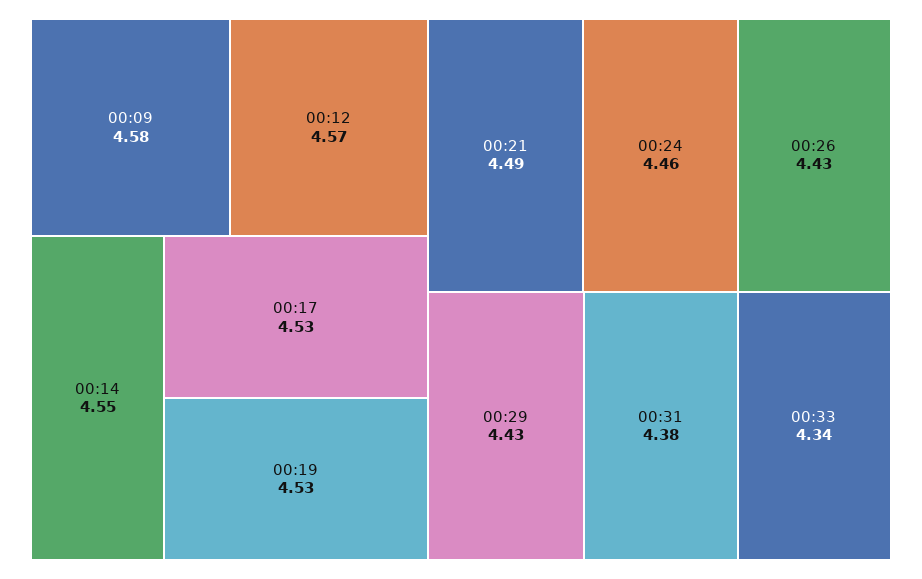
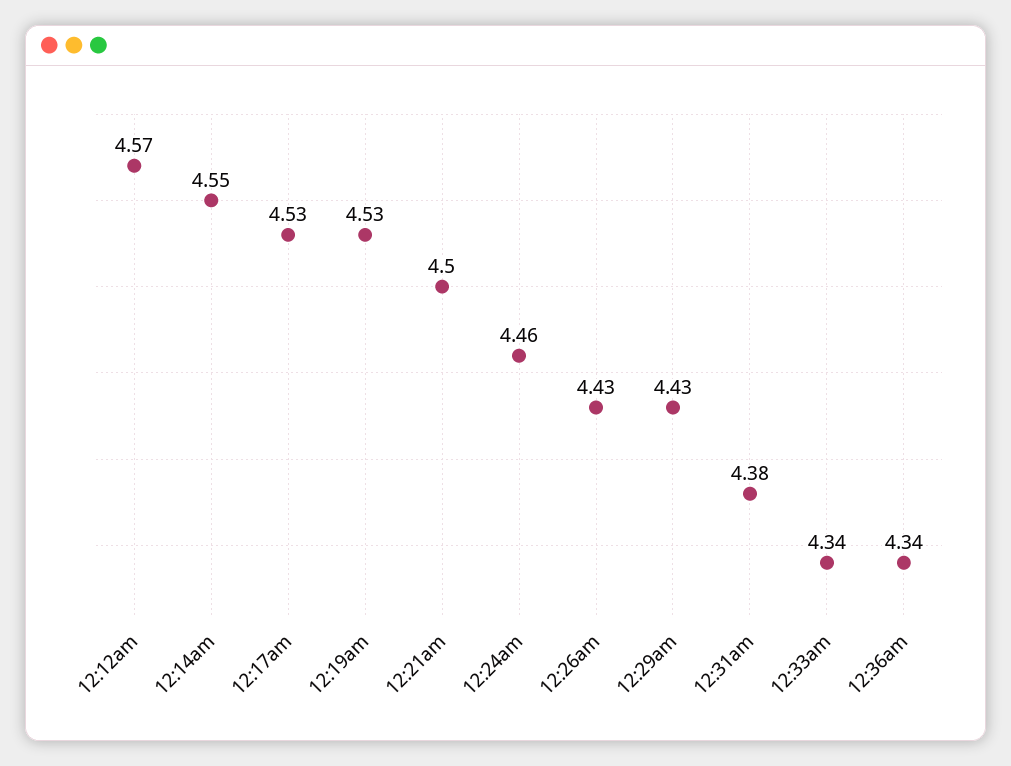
00:09: 4.58 -> none
00:21: 4.49 -> 4.5
12:36am: none -> 4.34

